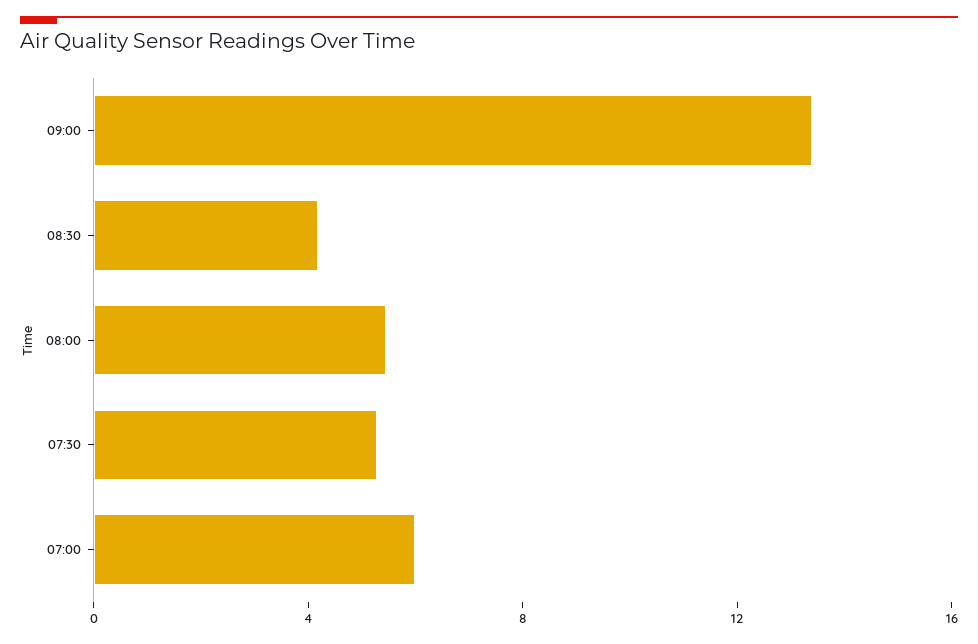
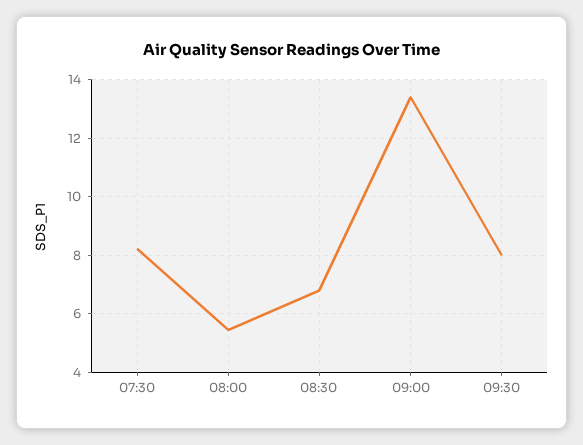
08:30: 4 -> 6.75
07:30: 5 -> 8.25
07:00: 6 -> none
09:30: none -> 8

